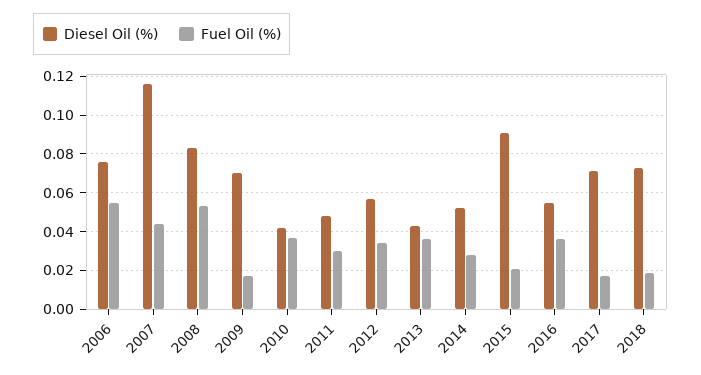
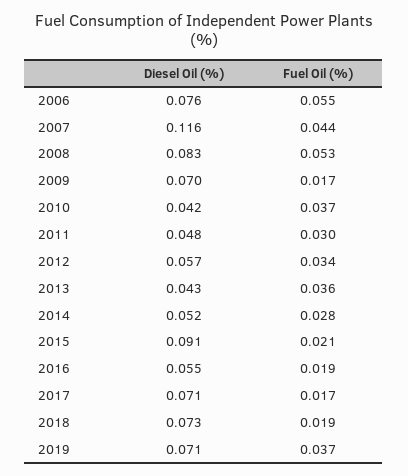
Fuel Oil (%), 2016: 0.035 -> 0.019
Diesel Oil (%), 2019: none -> 0.071
Fuel Oil (%), 2019: none -> 0.037

